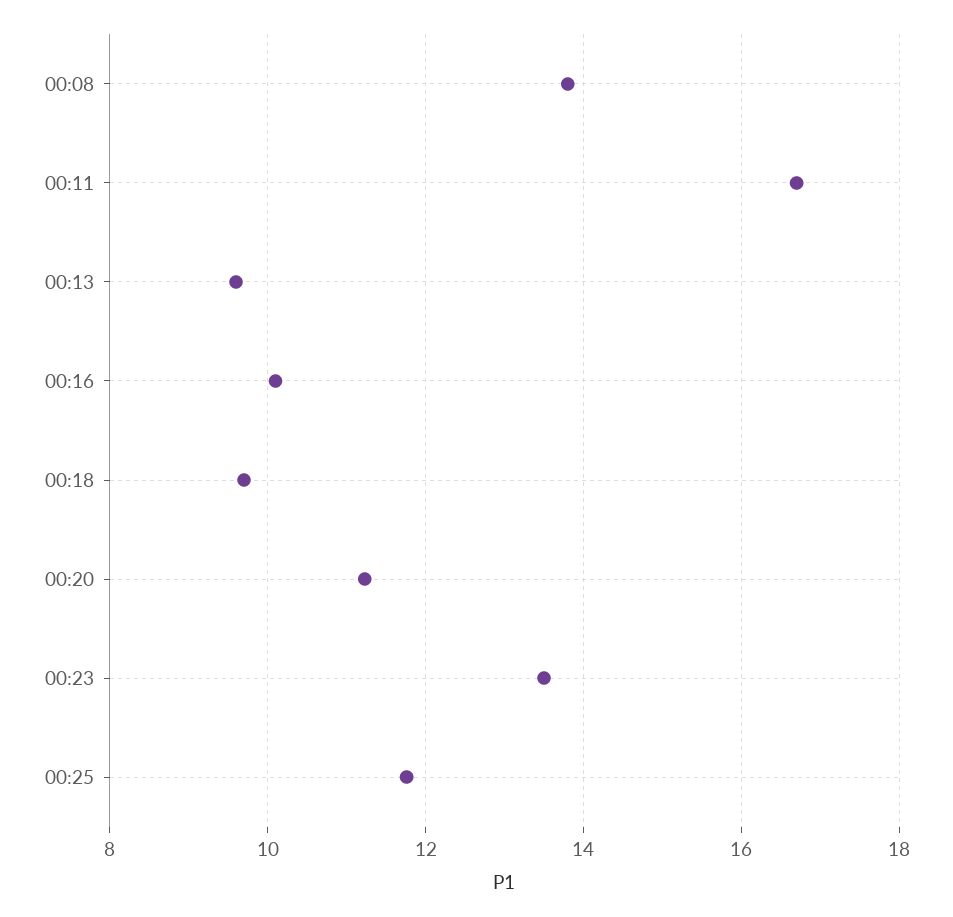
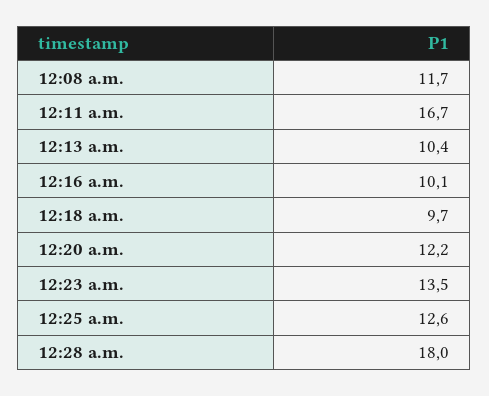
00:08: 13.8 -> 11.7
00:13: 9.6 -> 10.4
00:20: 11.2 -> 12.2
00:25: 11.8 -> 12.6
12:28 a.m.: none -> 18

